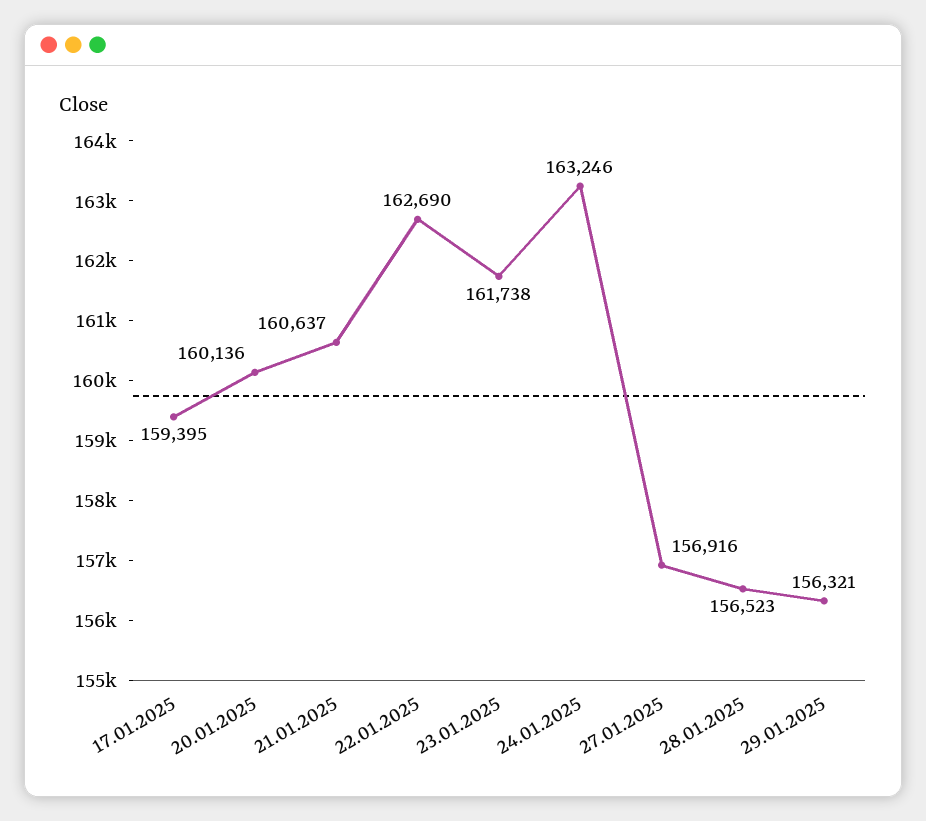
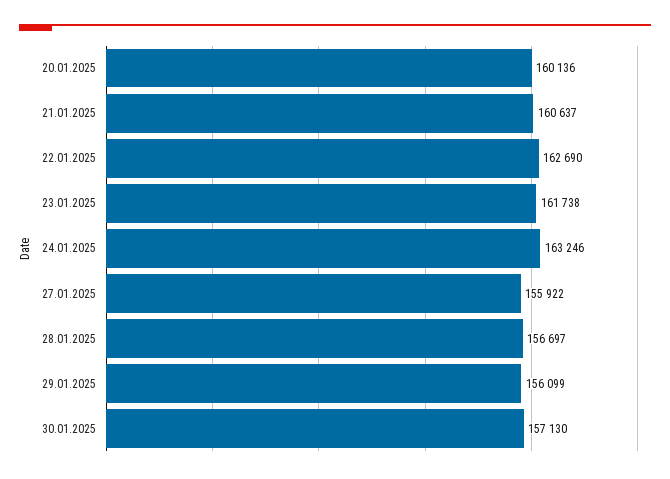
17.01.2025: 159395 -> none
27.01.2025: 156916 -> 155922
28.01.2025: 156523 -> 156697
29.01.2025: 156321 -> 156099
30.01.2025: none -> 157130

